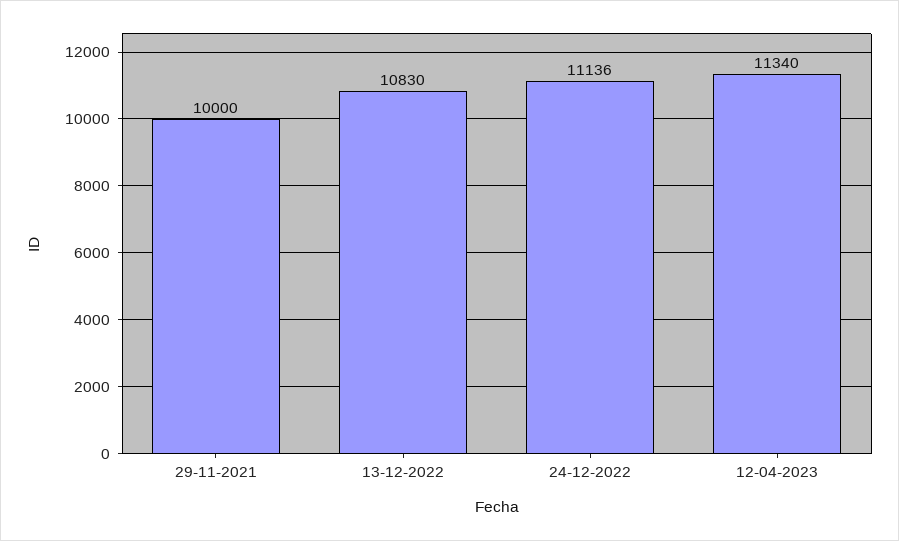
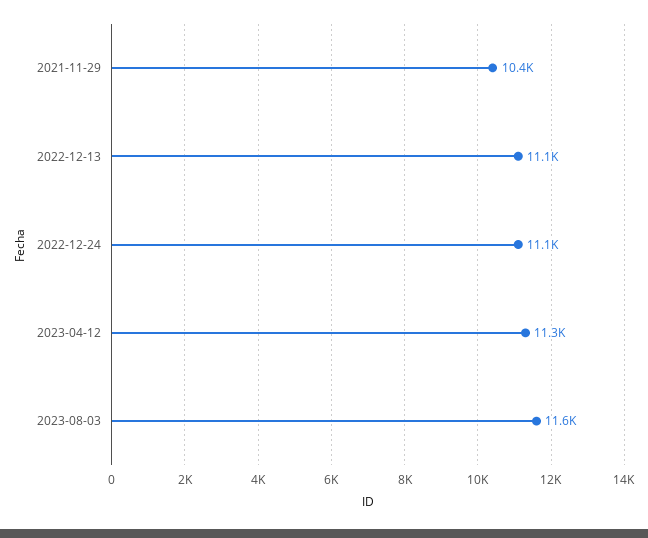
29-11-2021: 10000 -> 10400
13-12-2022: 10830 -> 11100
2023-08-03: none -> 11600

